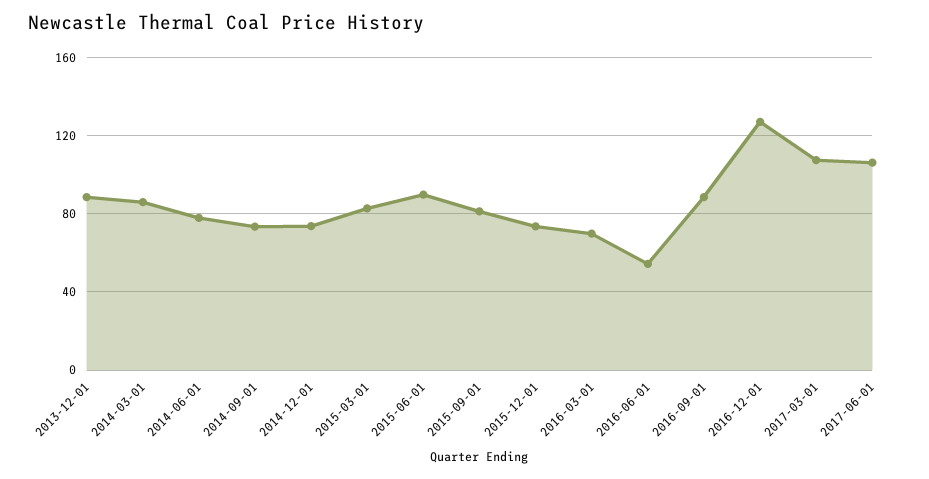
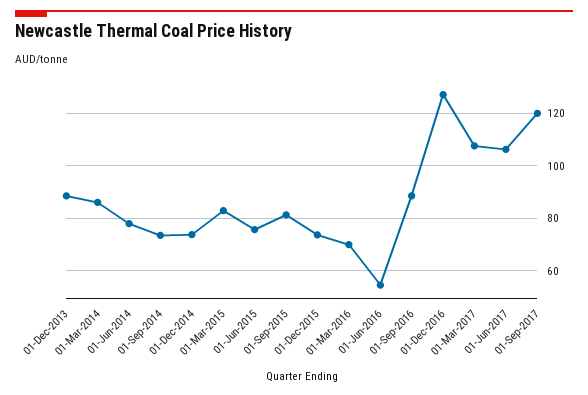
2015-06-01: 90 -> 75
01-Sep-2017: none -> 120

